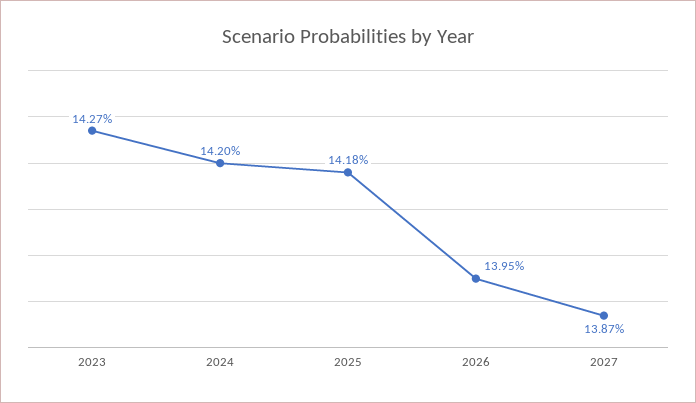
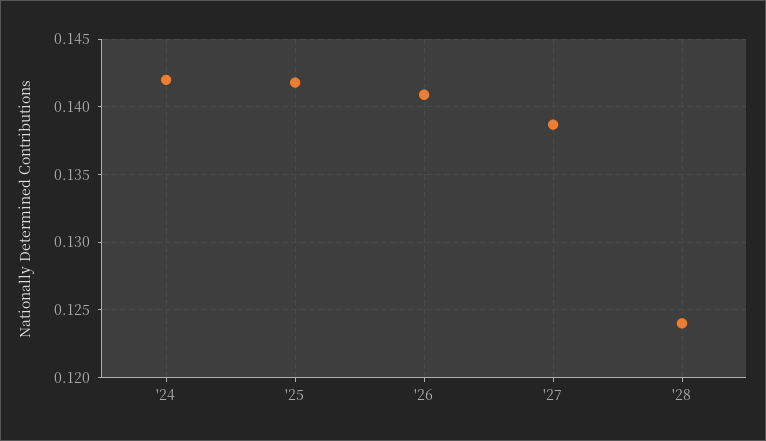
2023: 0.1427 -> none
2026: 0.1395 -> 0.141
'28: none -> 0.124

